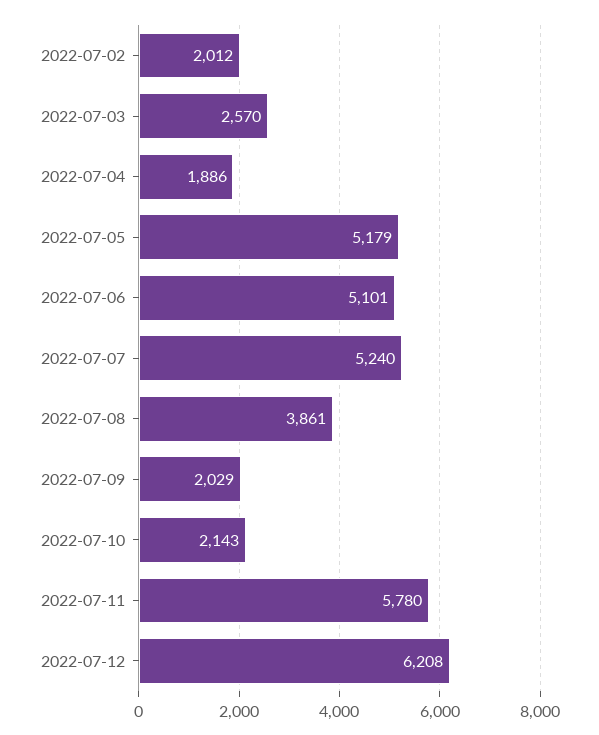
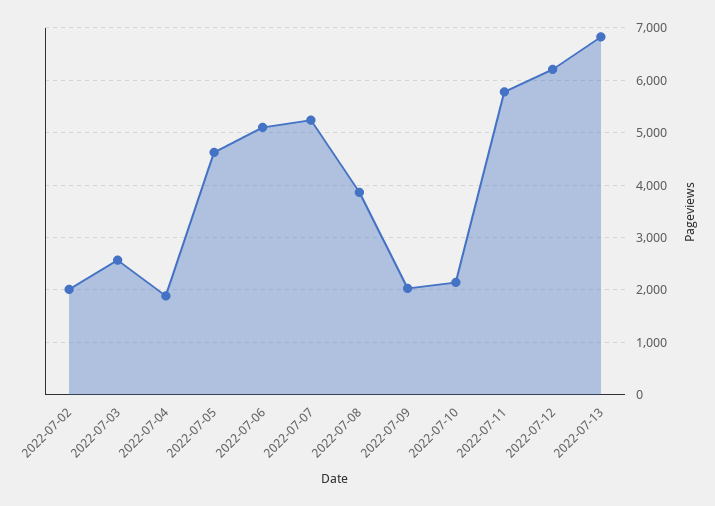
2022-07-05: 5179 -> 4600
2022-07-13: none -> 6800

